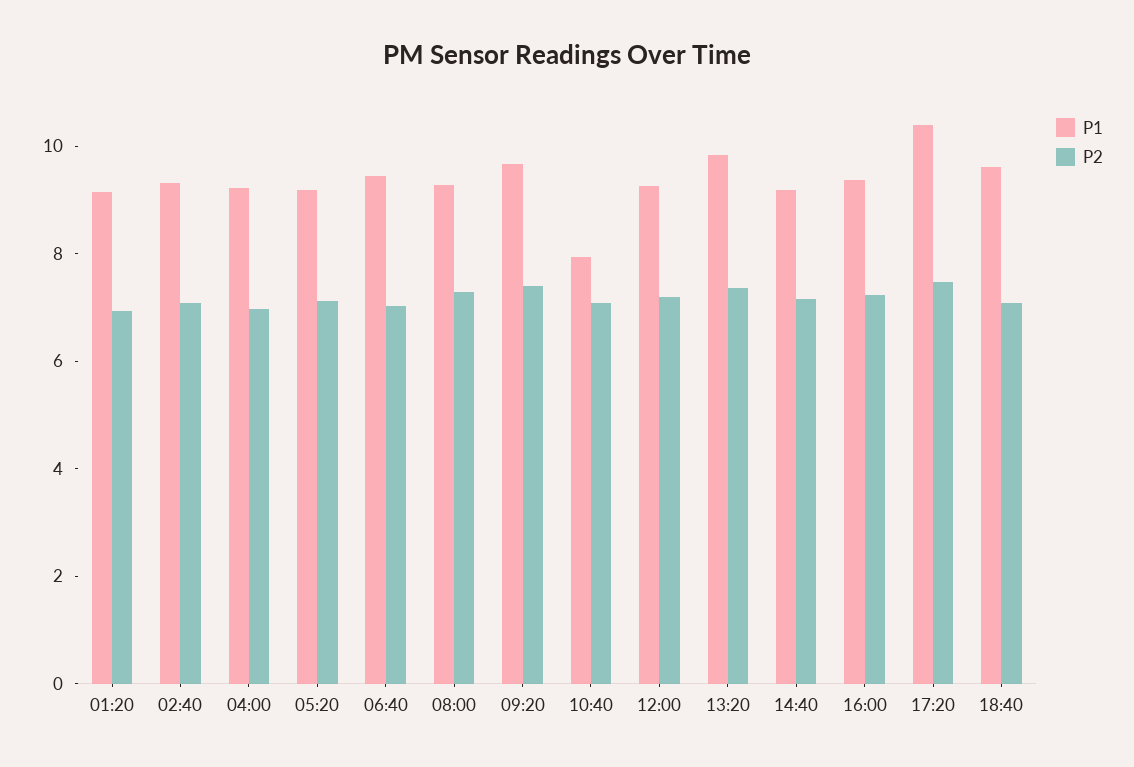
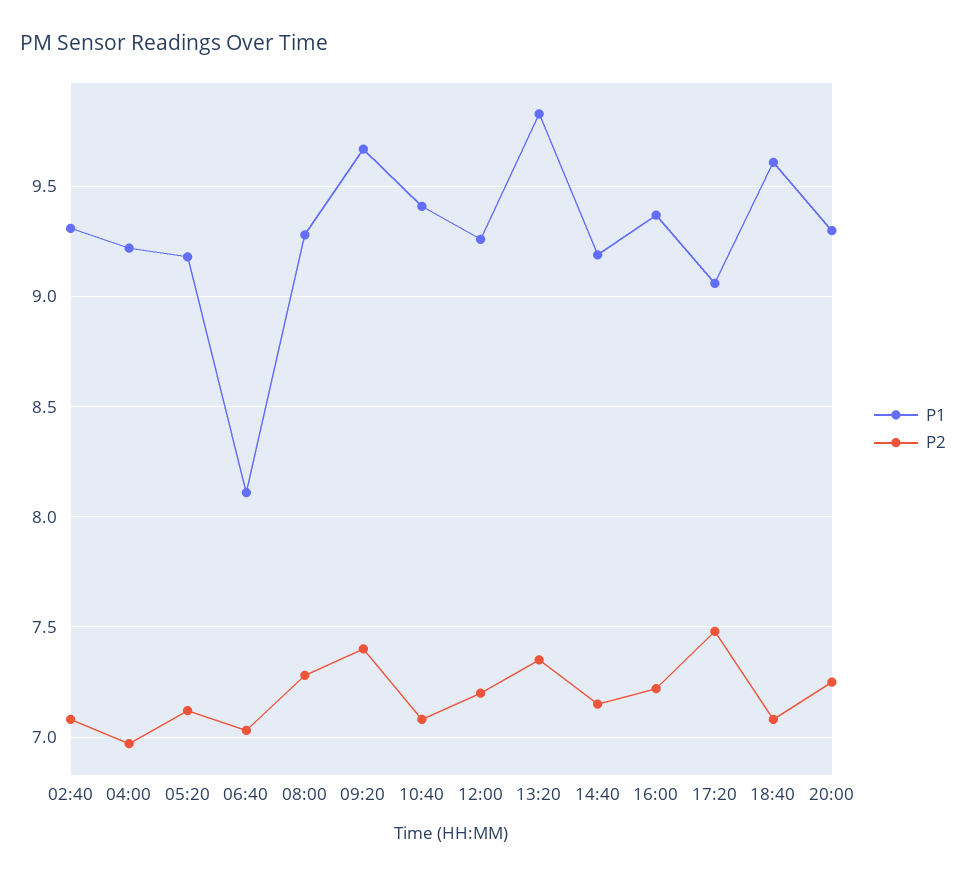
P1, 01:20: 9 -> none
P2, 01:20: 7 -> none
P1, 06:40: 9.5 -> 8.1
P1, 10:40: 8 -> 9.4
P1, 17:20: 10.5 -> 9.05
P1, 20:00: none -> 9.3
P2, 20:00: none -> 7.25

